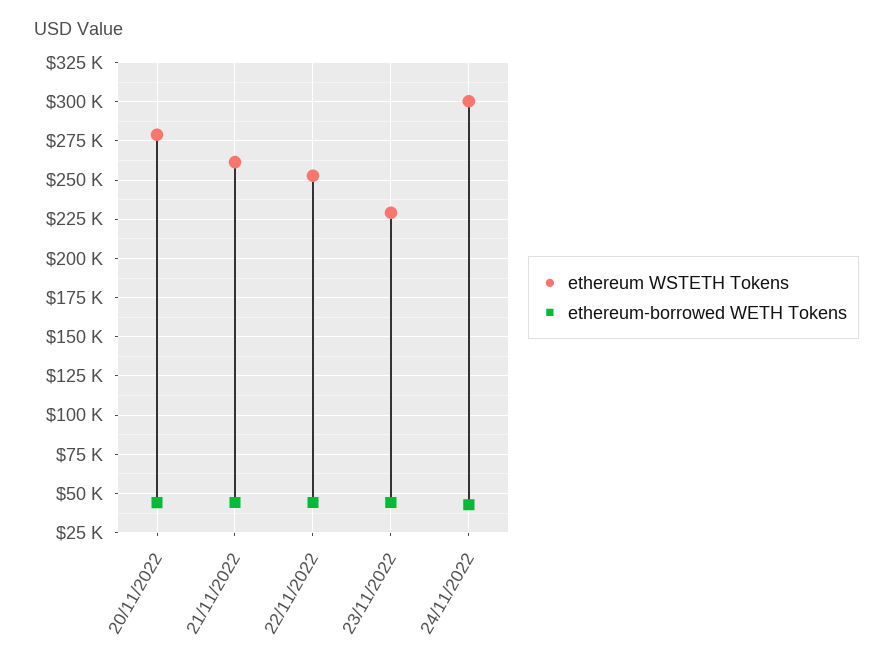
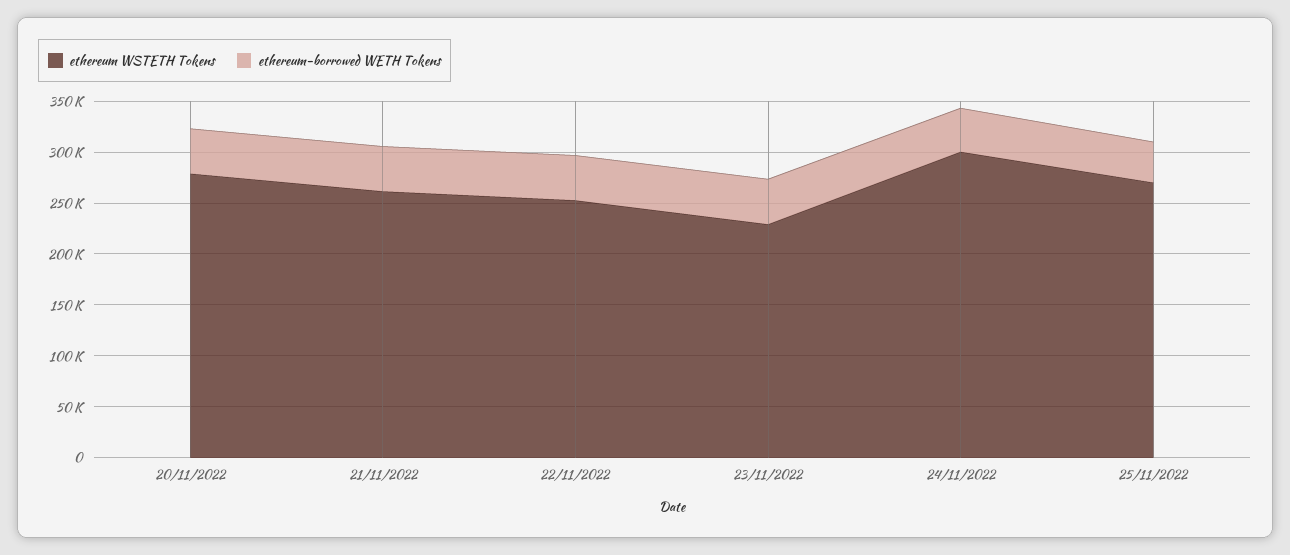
ethereum WSTETH Tokens, 25/11/2022: none -> 270000
ethereum-borrowed WETH Tokens, 25/11/2022: none -> 40000

